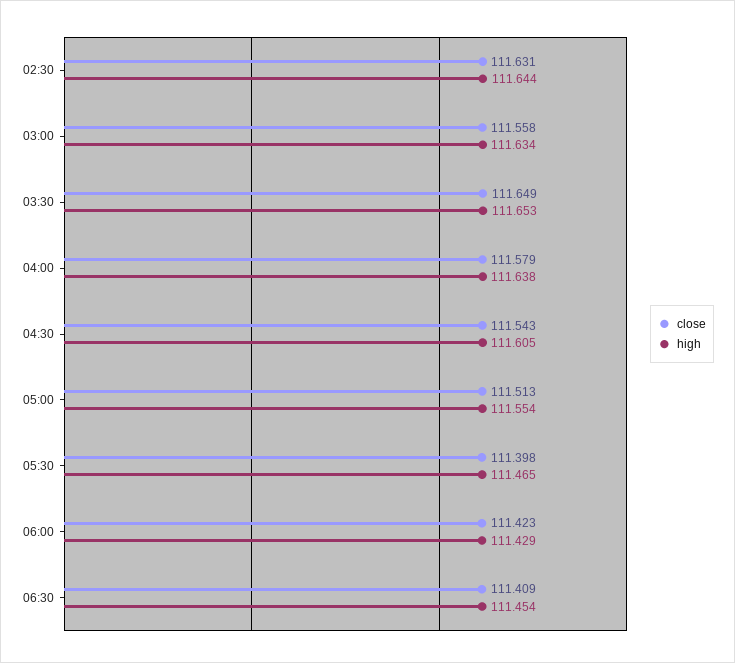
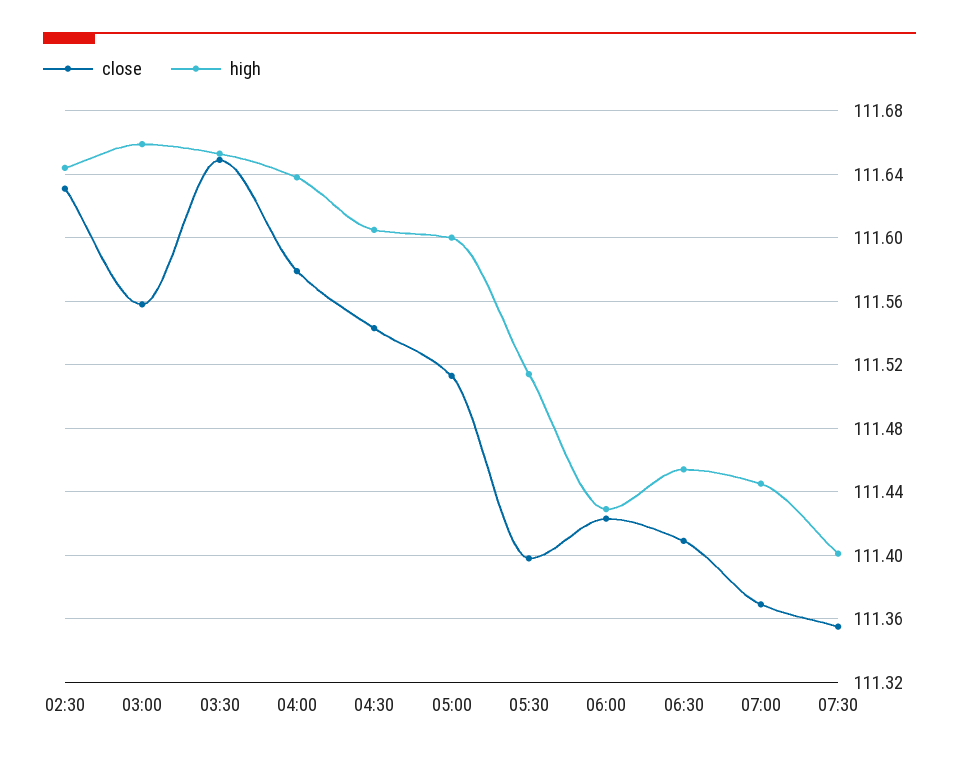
high, 03:00: 111.634 -> 111.66
high, 05:00: 111.554 -> 111.6
high, 05:30: 111.465 -> 111.515
close, 07:00: none -> 111.37
high, 07:00: none -> 111.445
close, 07:30: none -> 111.355
high, 07:30: none -> 111.4

